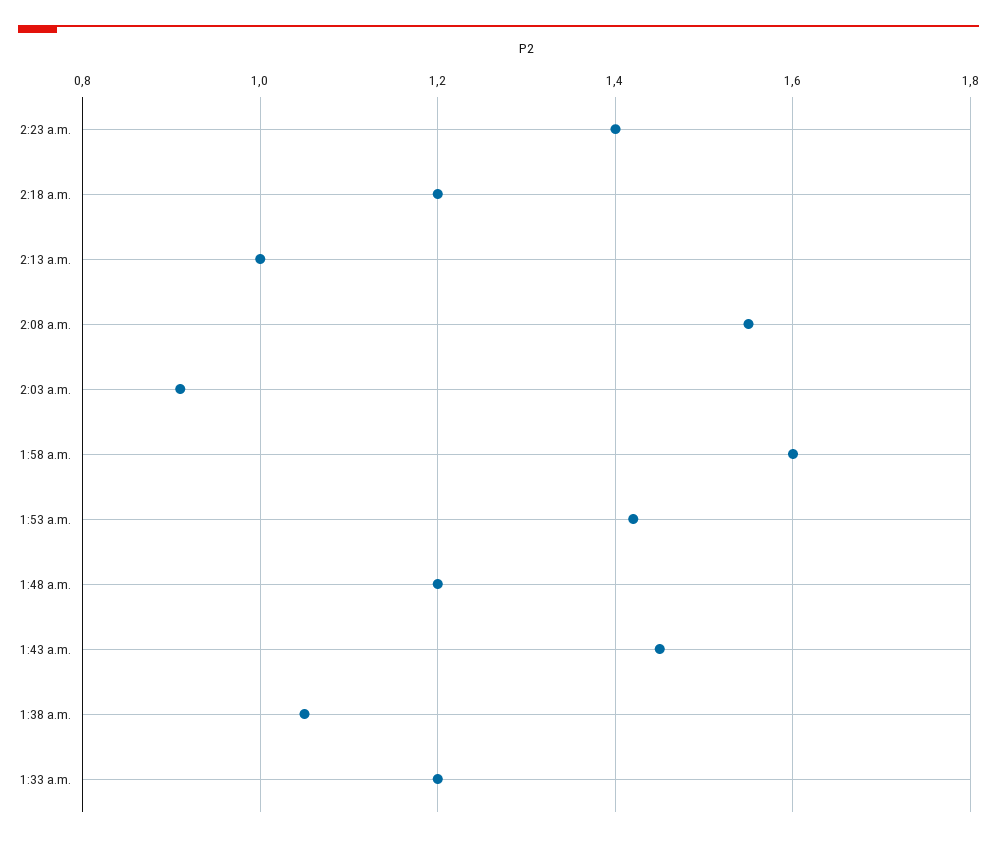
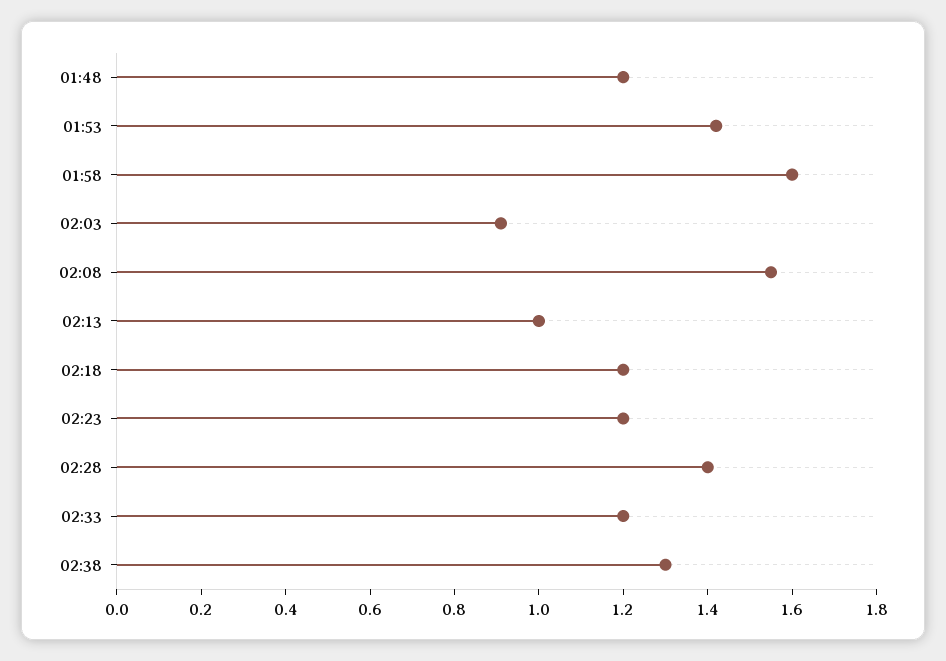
2:23 a.m.: 1.4 -> 1.2
1:43 a.m.: 1.45 -> none
1:38 a.m.: 1.05 -> none
1:33 a.m.: 1.2 -> none
02:28: none -> 1.4
02:33: none -> 1.2
02:38: none -> 1.3

